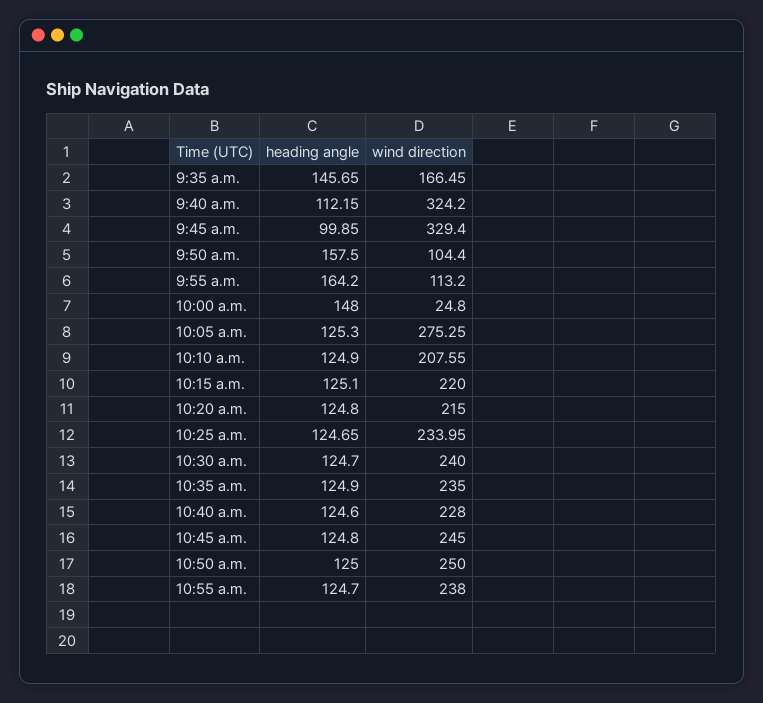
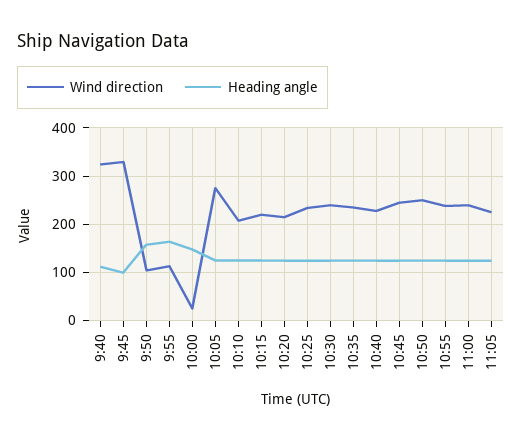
heading angle, 9:35 a.m.: 145.65 -> none
wind direction, 9:35 a.m.: 166.45 -> none
wind direction, 11:00: none -> 240
heading angle, 11:00: none -> 120
wind direction, 11:05: none -> 220
heading angle, 11:05: none -> 120

